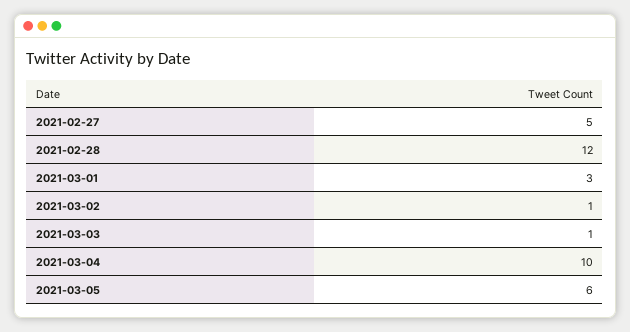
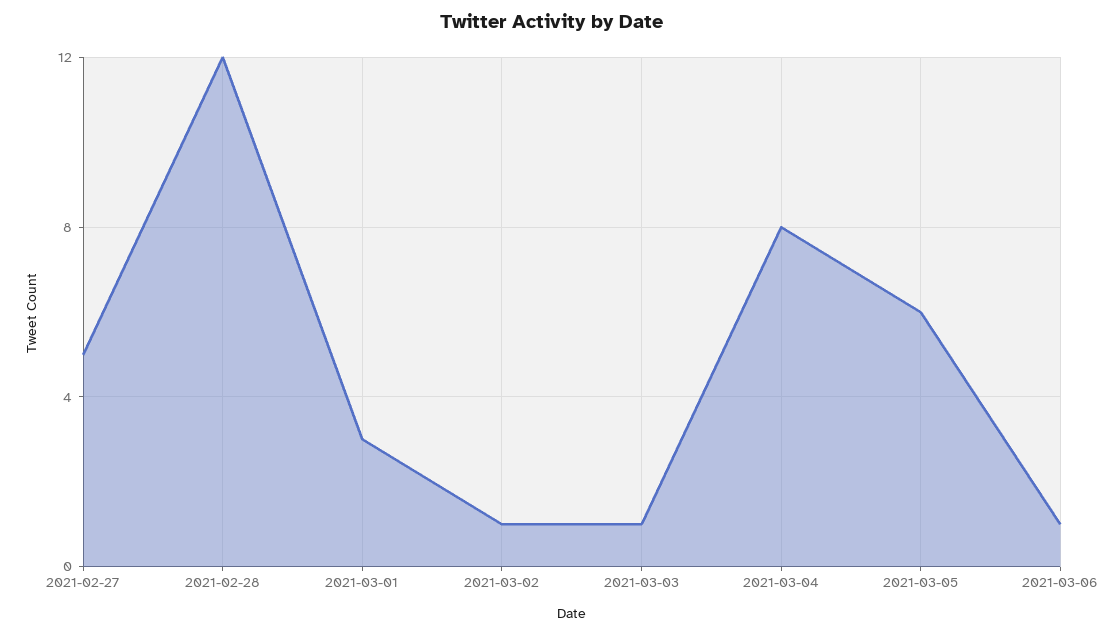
2021-03-04: 10 -> 8
2021-03-06: none -> 1

